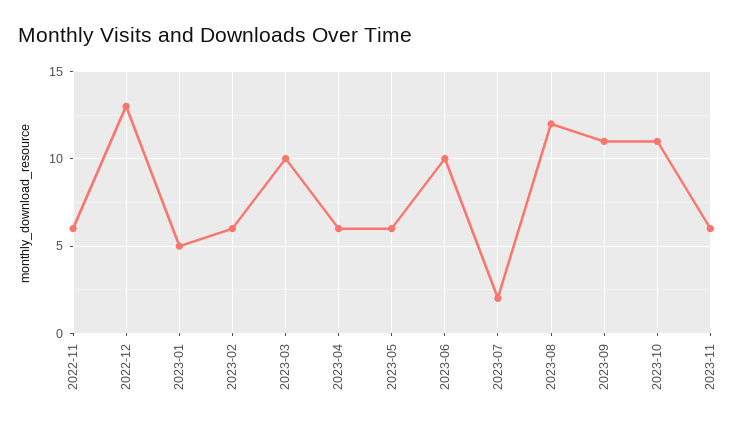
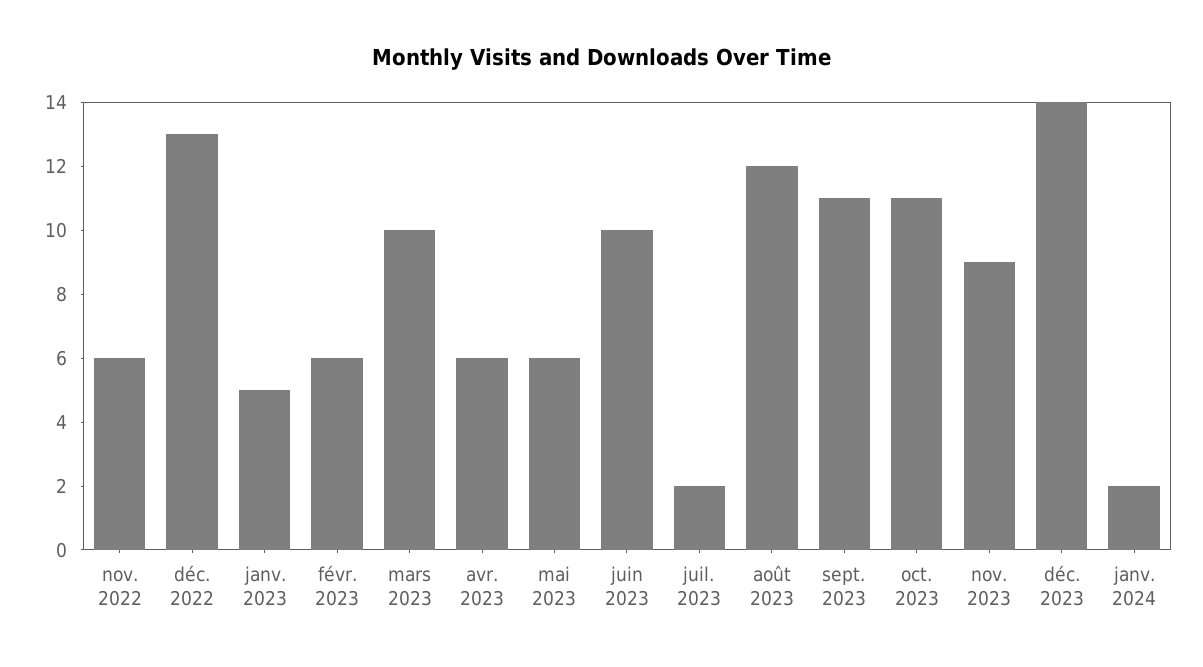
2023-11: 6 -> 9
déc. 2023: none -> 14
janv. 2024: none -> 2

